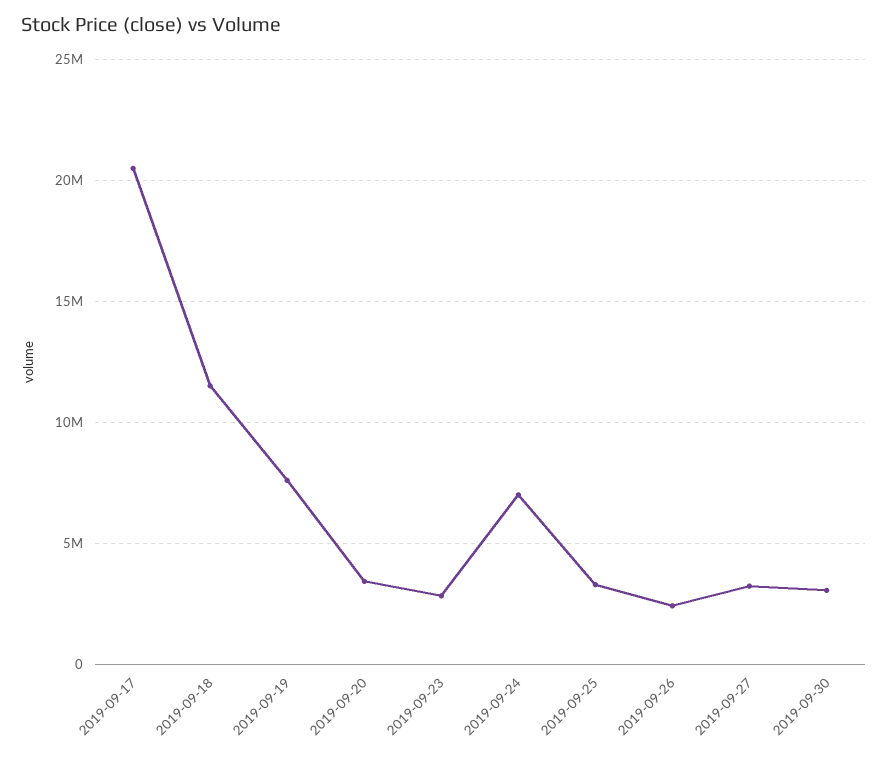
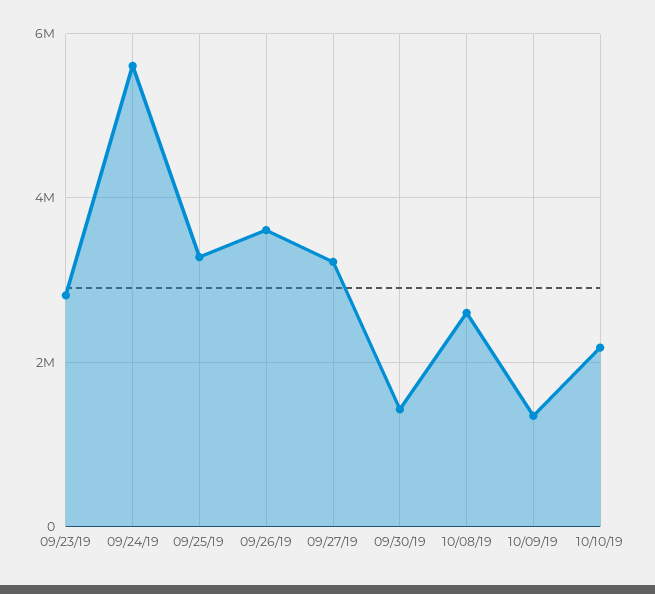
2019-09-17: 20500000 -> none
2019-09-18: 11500000 -> none
2019-09-19: 7500000 -> none
2019-09-20: 3500000 -> none
2019-09-24: 7000000 -> 5600000
2019-09-26: 2500000 -> 3600000
2019-09-30: 3000000 -> 1400000
10/08/19: none -> 2600000
10/09/19: none -> 1400000
10/10/19: none -> 2200000

